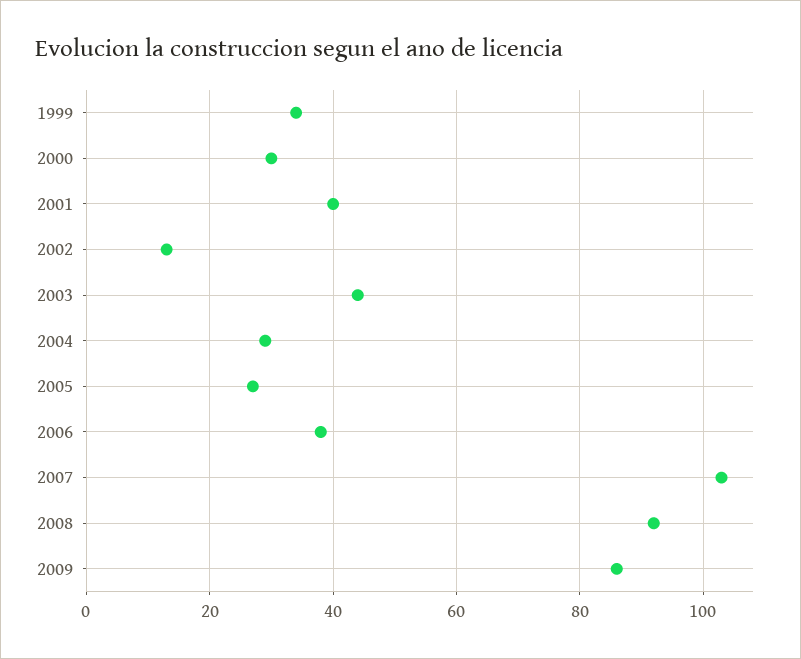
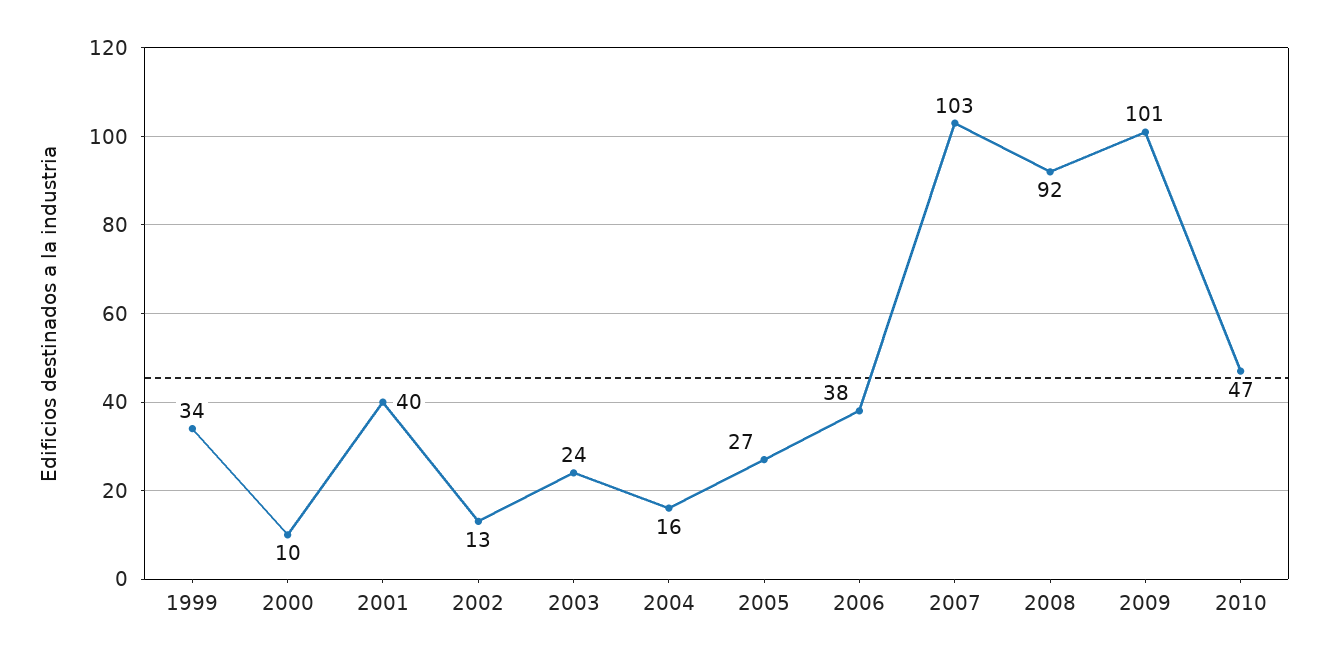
2000: 30 -> 10
2003: 45 -> 24
2004: 30 -> 16
2009: 85 -> 101
2010: none -> 47

